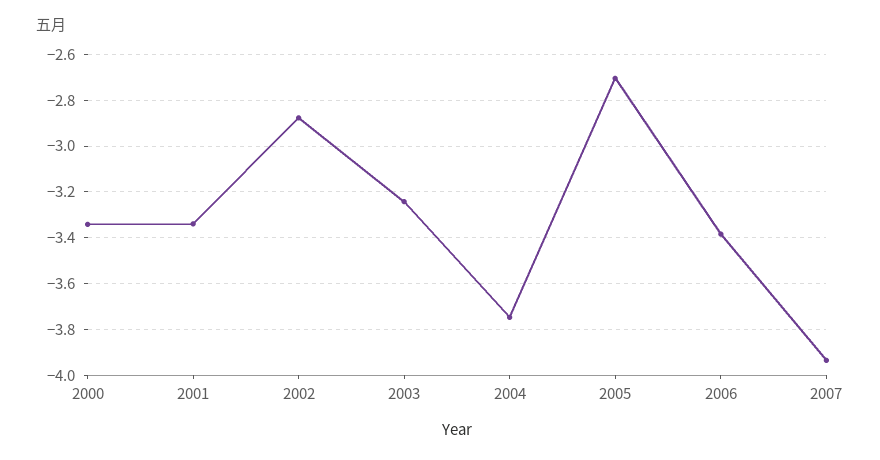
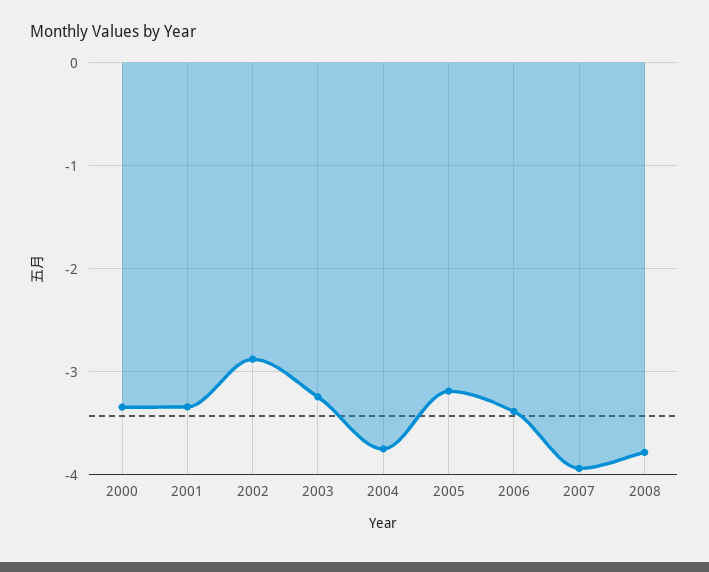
2005: -2.7 -> -3.2
2008: none -> -3.8

